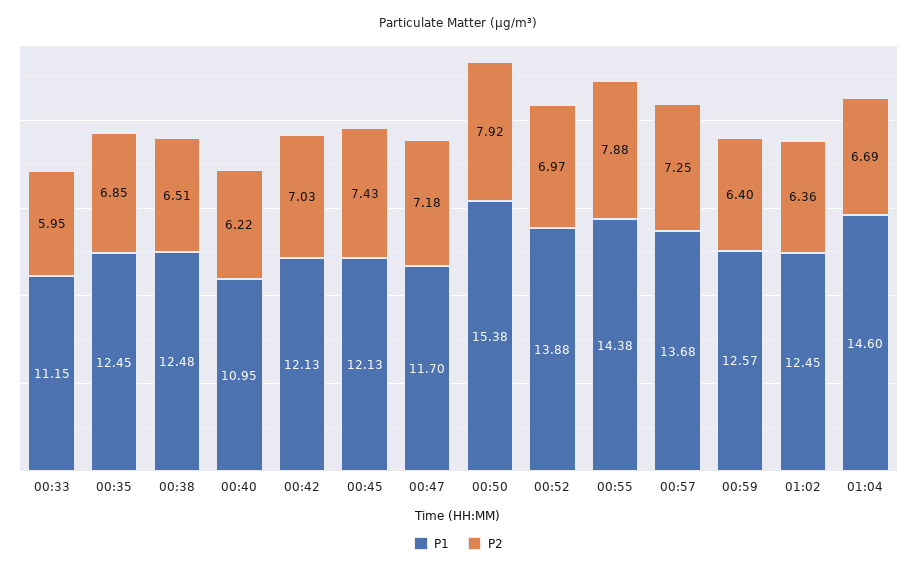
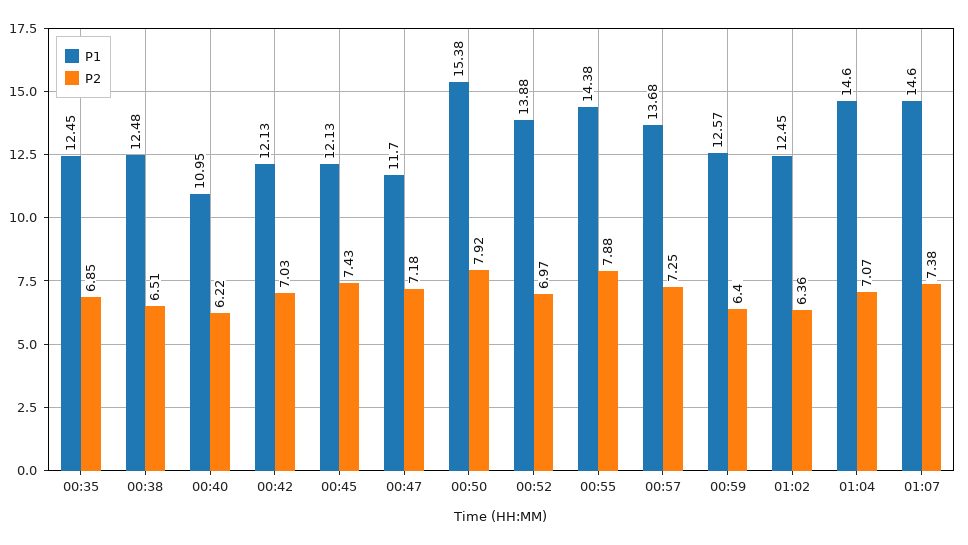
P1, 00:33: 11.15 -> none
P2, 00:33: 5.95 -> none
P2, 01:04: 6.69 -> 7.07
P1, 01:07: none -> 14.6
P2, 01:07: none -> 7.38

